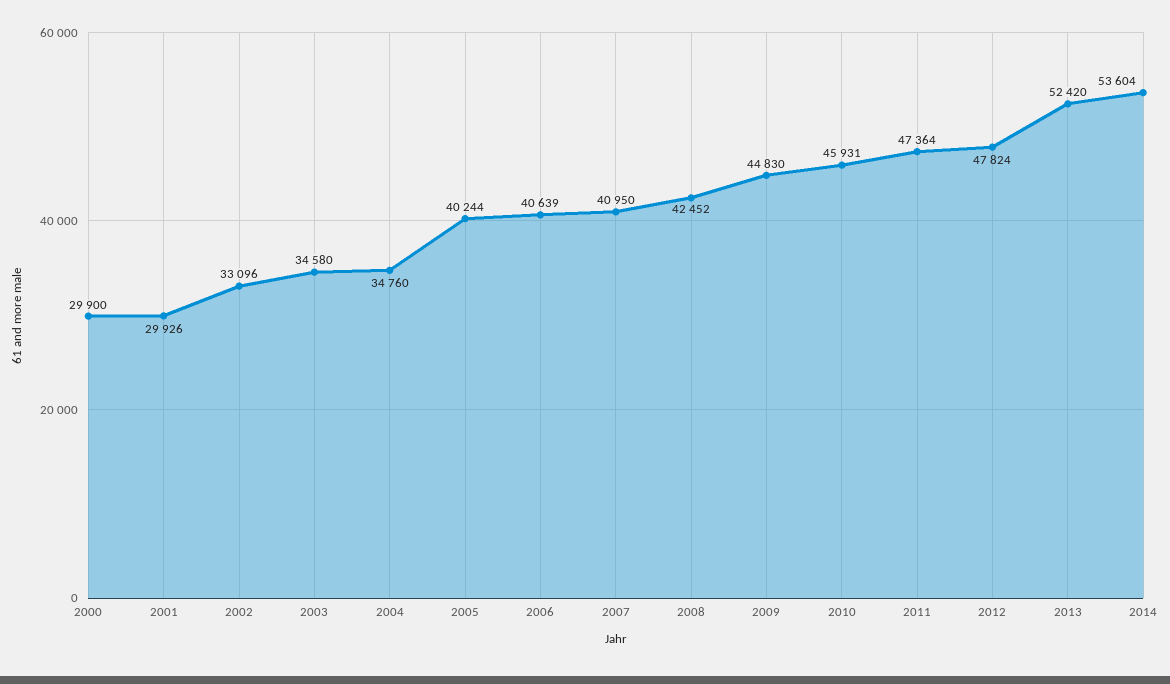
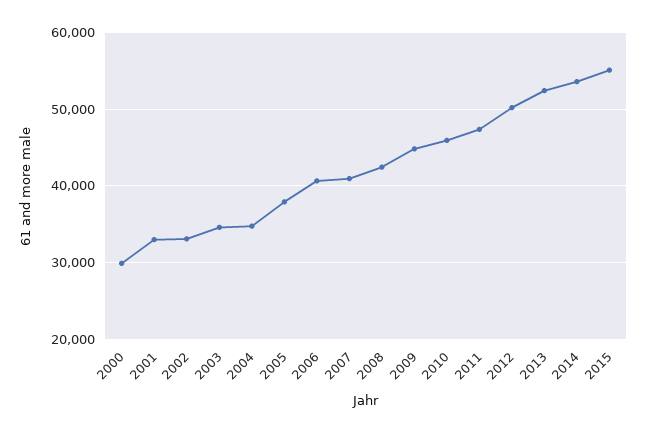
2001: 29926 -> 33000
2005: 40244 -> 38000
2012: 47824 -> 50000
2015: none -> 55000

